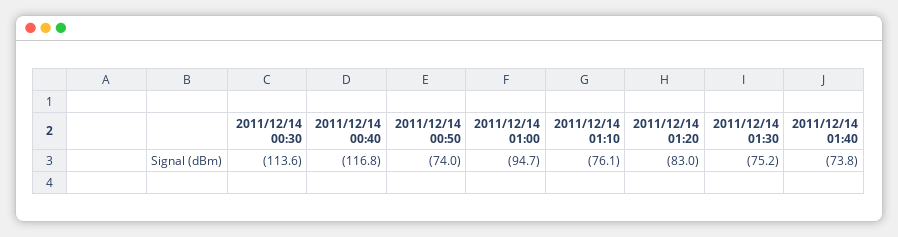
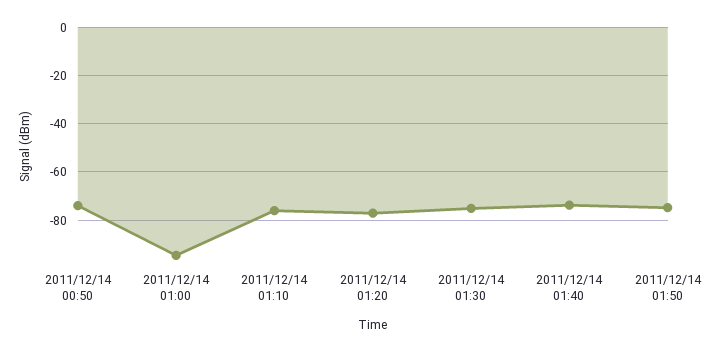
2011/12/14 00:30: -113.6 -> none
2011/12/14 00:40: -116.8 -> none
2011/12/14 01:20: -83 -> -77.5
2011/12/14 01:50: none -> -75

